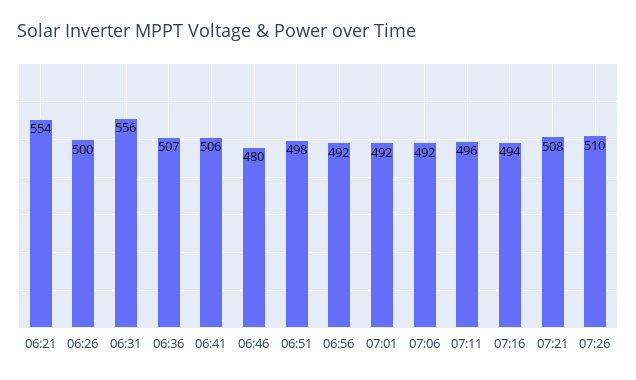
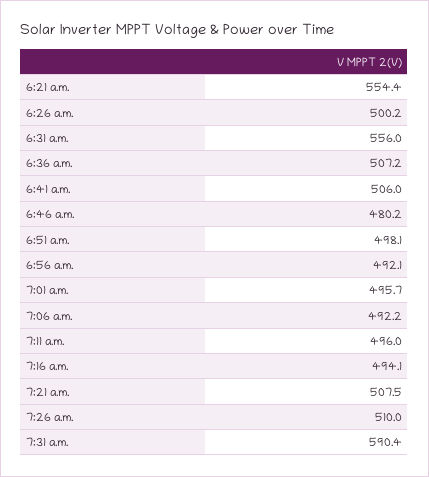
07:01: 492 -> 495.7
7:31 a.m.: none -> 590.4

